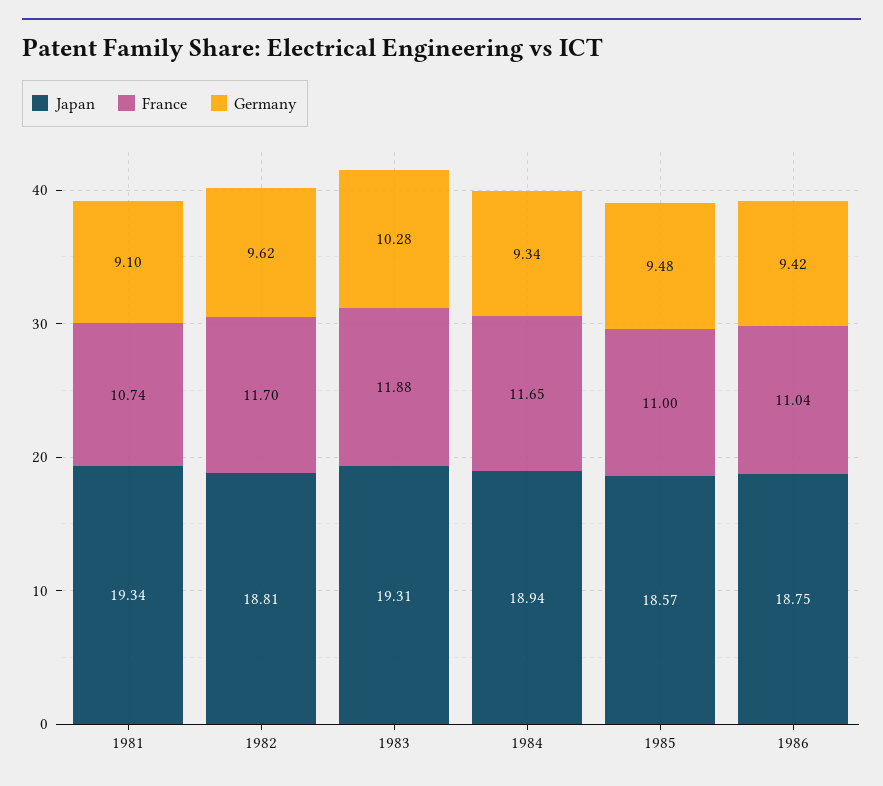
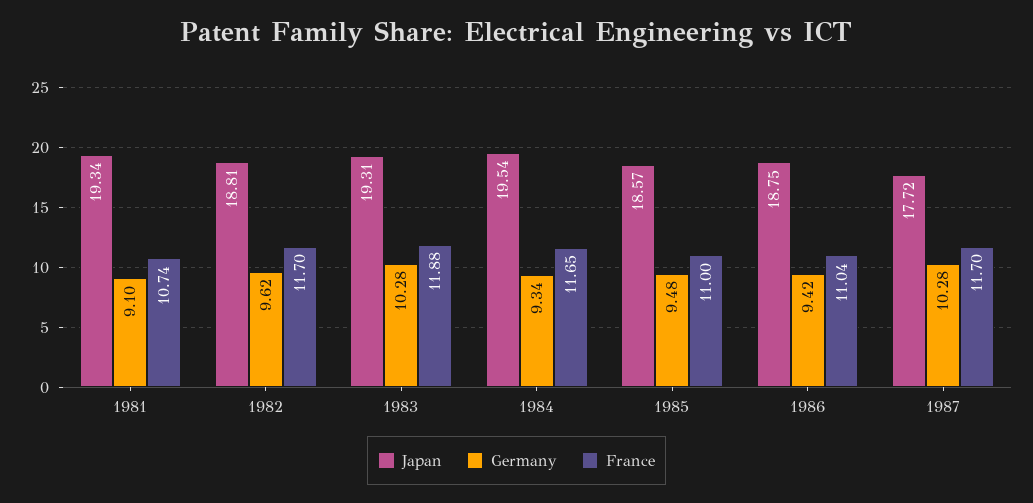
Japan, 1984: 18.94 -> 19.54
Japan, 1987: none -> 17.72
Germany, 1987: none -> 10.28
France, 1987: none -> 11.7

